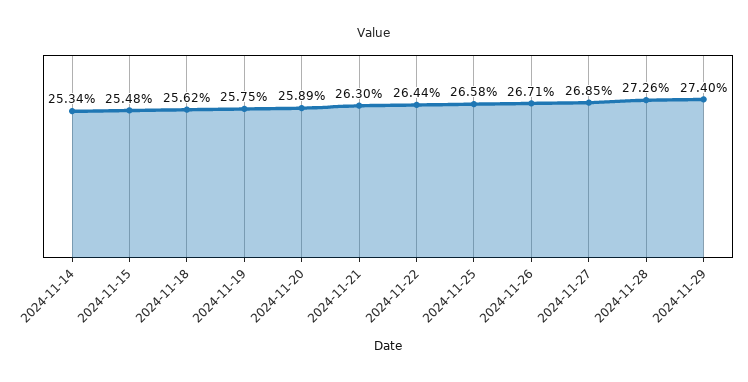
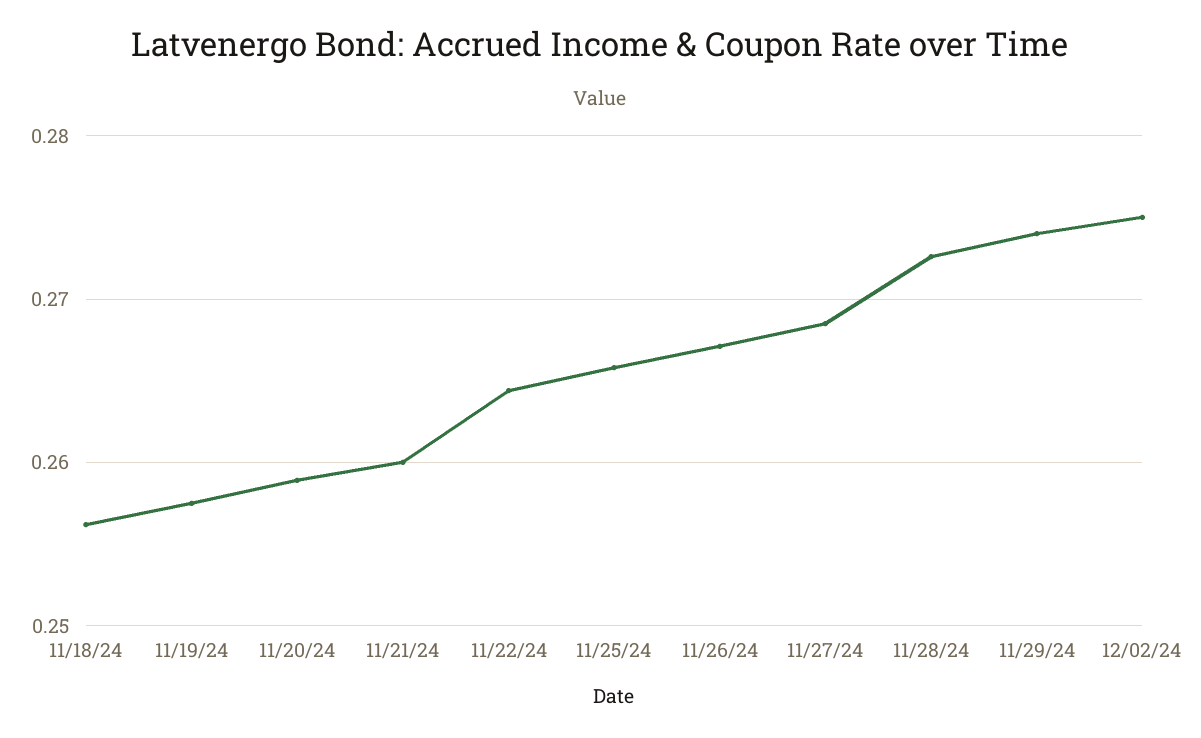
2024-11-14: 0.2534 -> none
2024-11-15: 0.2548 -> none
2024-11-21: 0.263 -> 0.26
12/02/24: none -> 0.275

